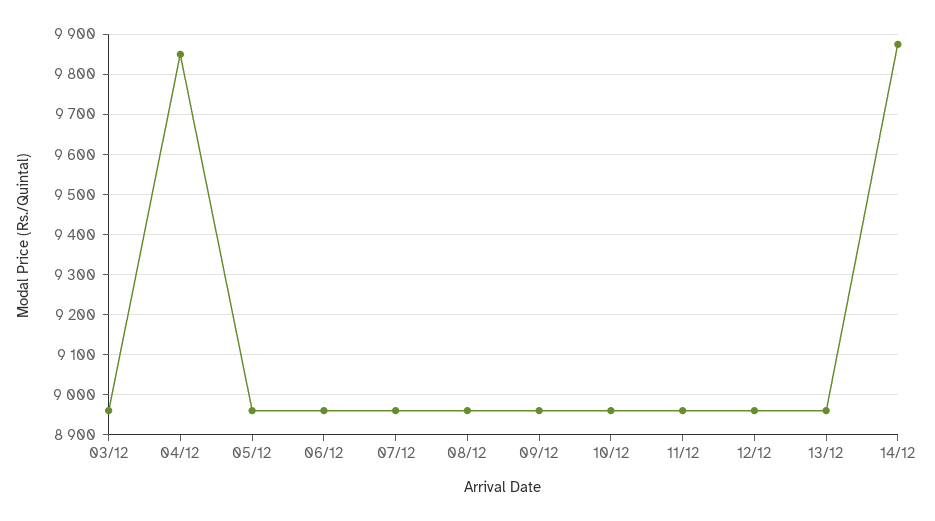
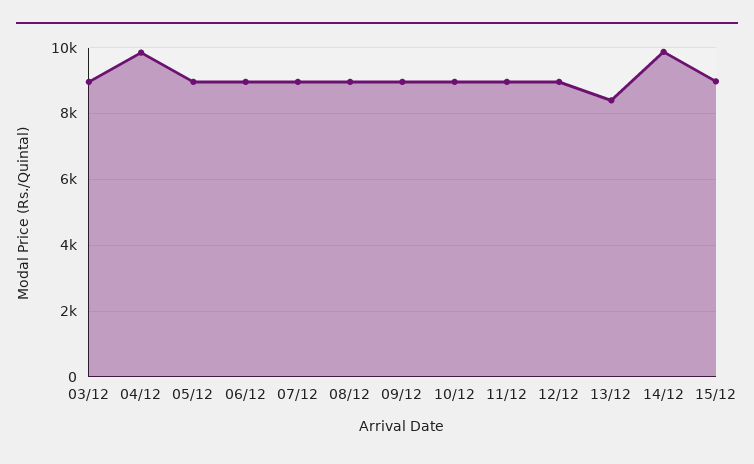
13/12: 8960 -> 8400
15/12: none -> 9000

